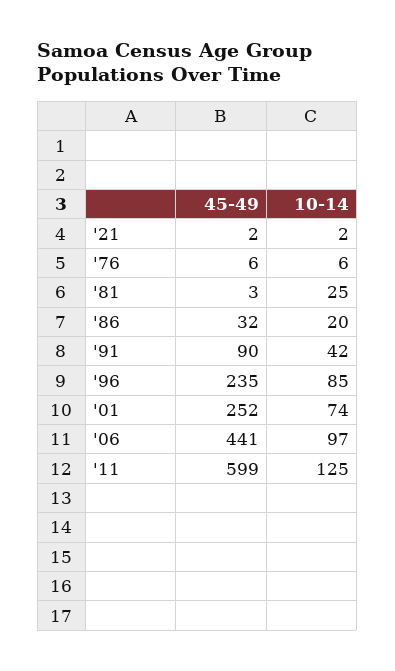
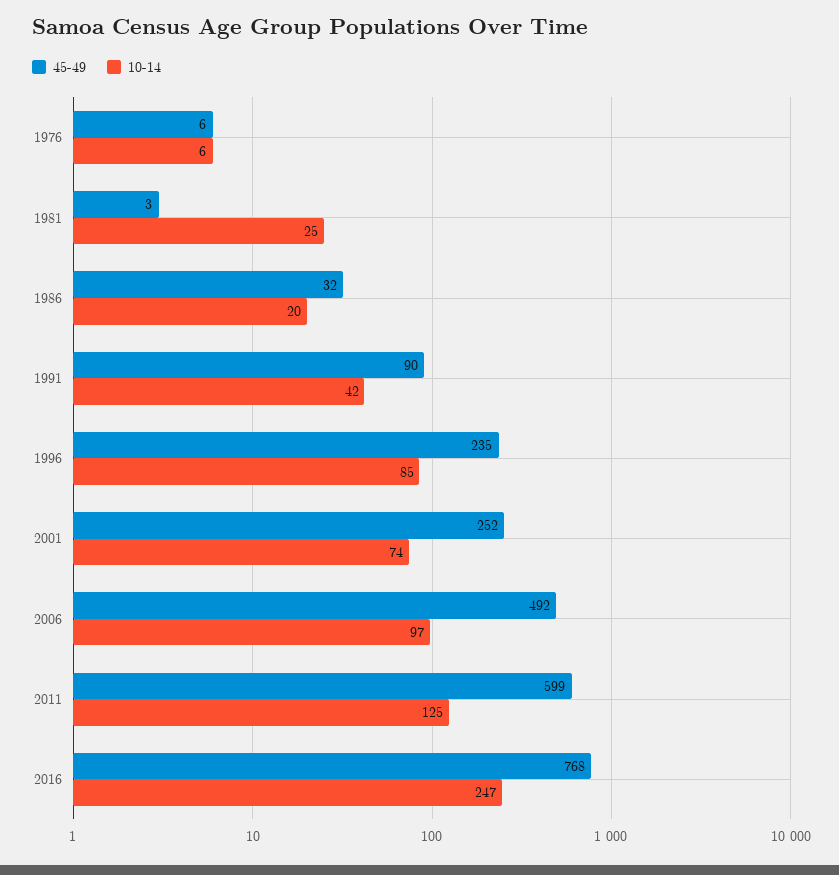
45-49, '21: 2 -> none
10-14, '21: 2 -> none
45-49, '06: 441 -> 492
45-49, 2016: none -> 768
10-14, 2016: none -> 247

